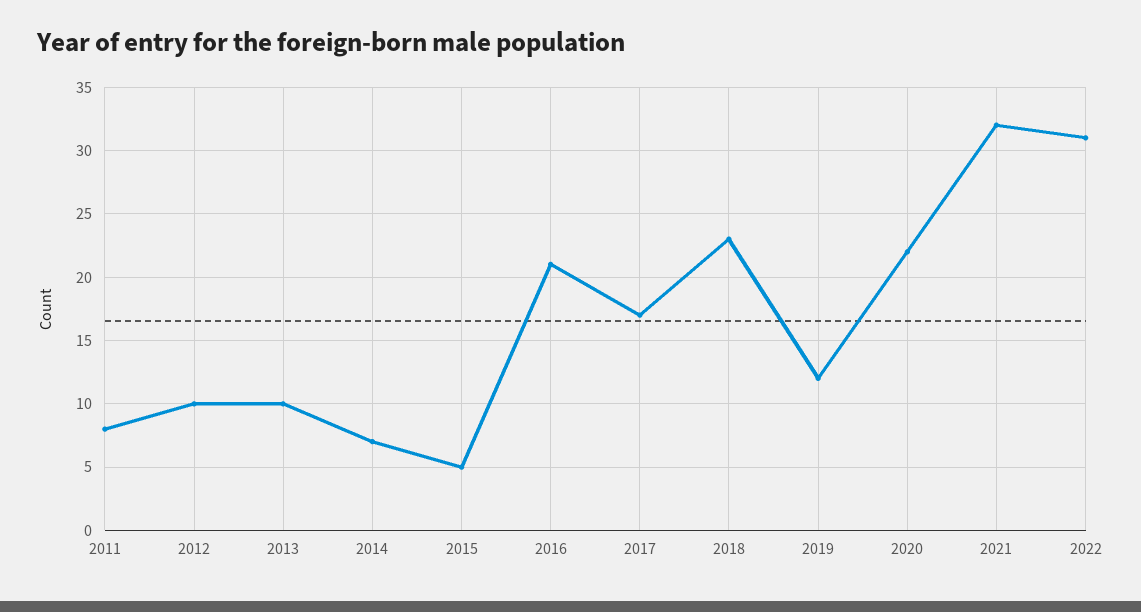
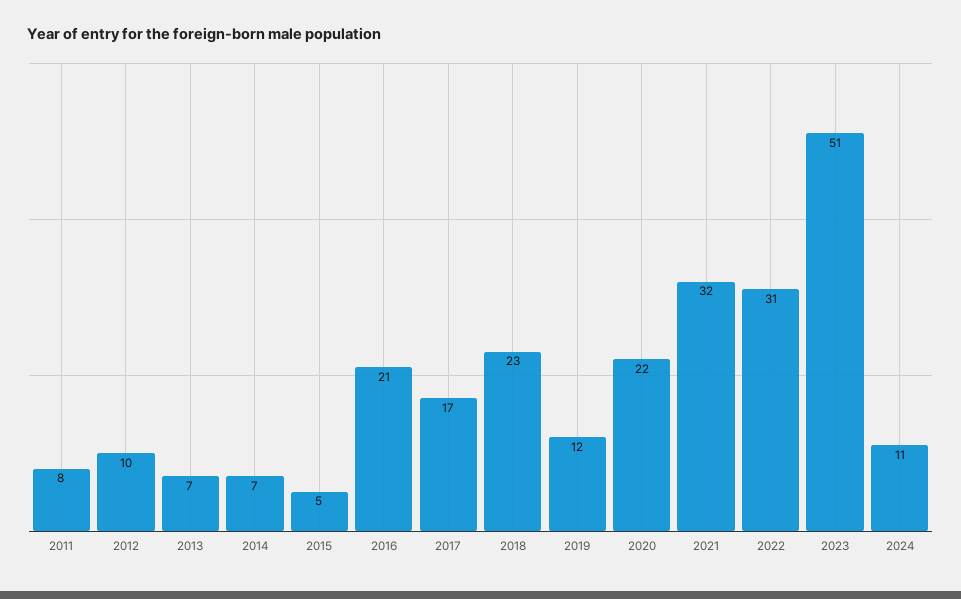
2013: 10 -> 7
2023: none -> 51
2024: none -> 11

